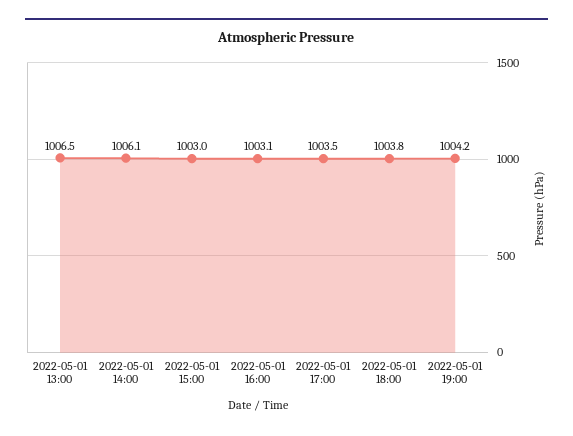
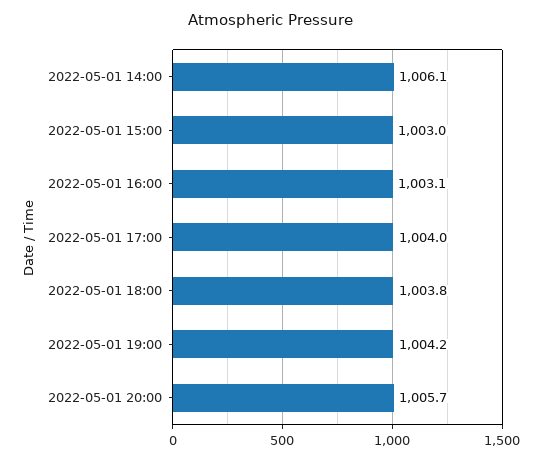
2022-05-01 13:00: 1006.5 -> none
2022-05-01 17:00: 1003.5 -> 1004
2022-05-01 20:00: none -> 1005.7

